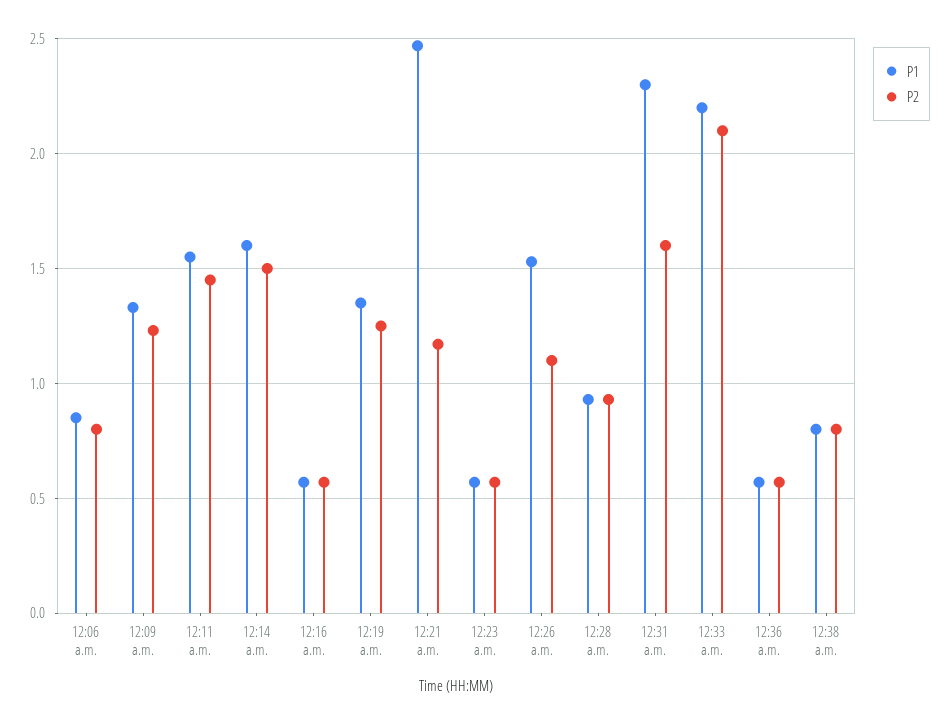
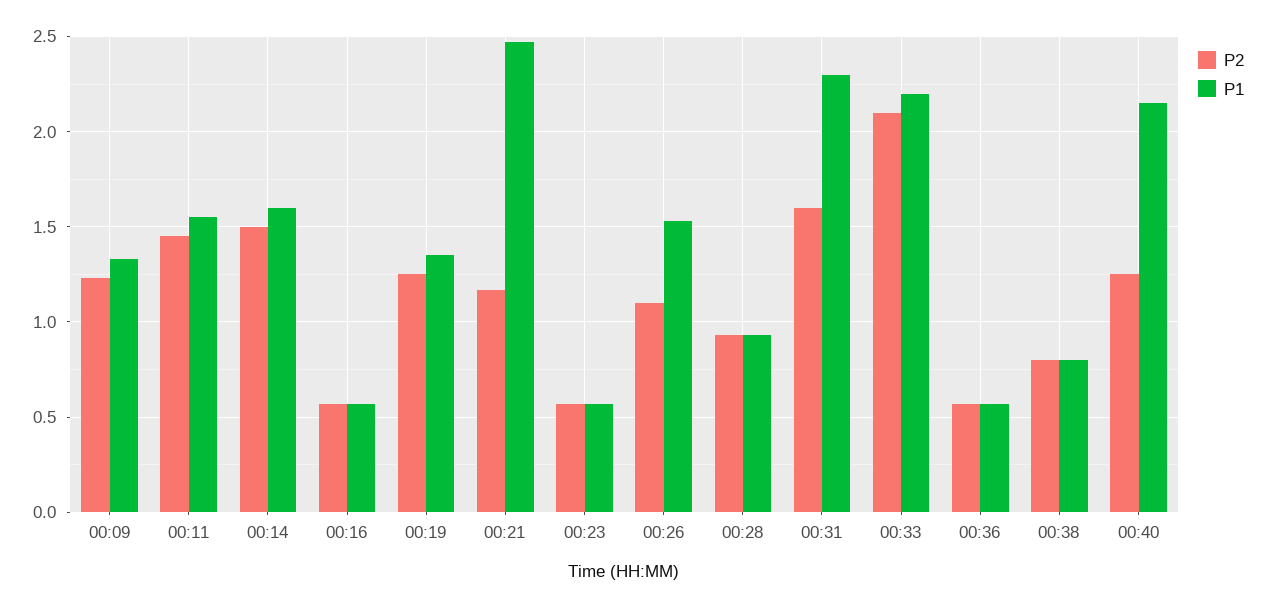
P1, 12:06 a.m.: 0.85 -> none
P2, 12:06 a.m.: 0.8 -> none
P2, 00:40: none -> 1.25
P1, 00:40: none -> 2.15

